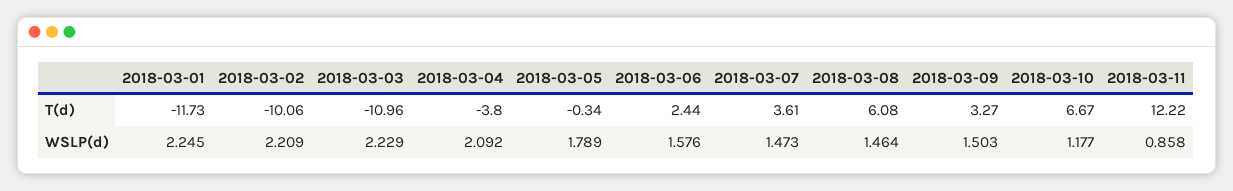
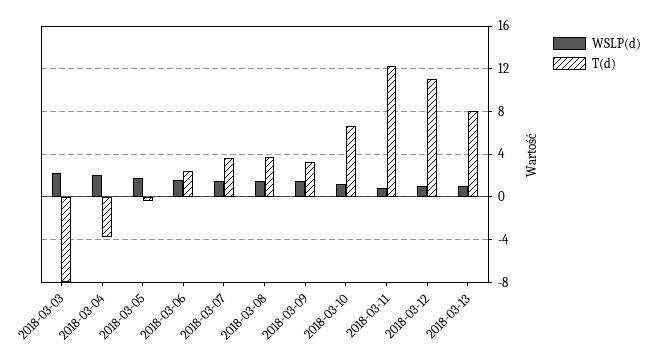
T(d), 2018-03-01: -11.73 -> none
T(d), 2018-03-02: -10.06 -> none
T(d), 2018-03-03: -10.96 -> -8
T(d), 2018-03-08: 6.08 -> 4
WSLP(d), 2018-03-01: 2.245 -> none
WSLP(d), 2018-03-02: 2.209 -> none
WSLP(d), 2018-03-12: none -> 1
T(d), 2018-03-12: none -> 11
WSLP(d), 2018-03-13: none -> 1
T(d), 2018-03-13: none -> 8

